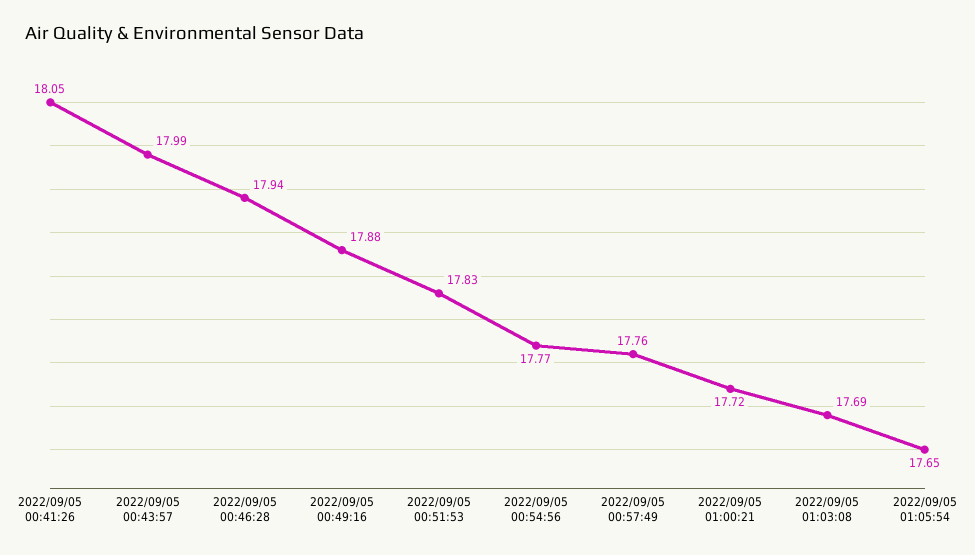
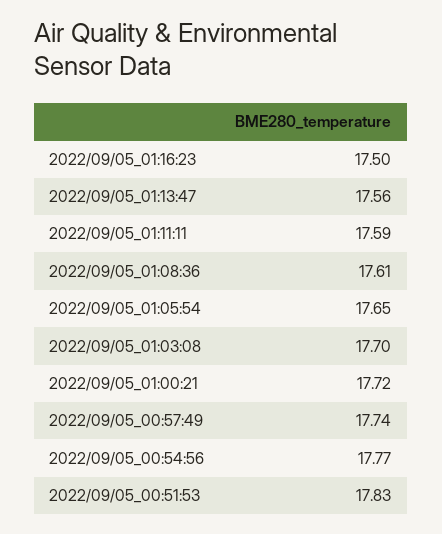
2022/09/05 00:41:26: 18.05 -> none
2022/09/05 00:43:57: 17.99 -> none
2022/09/05 00:46:28: 17.94 -> none
2022/09/05 00:49:16: 17.88 -> none
2022/09/05 00:57:49: 17.76 -> 17.74
2022/09/05 01:03:08: 17.69 -> 17.7
2022/09/05_01:16:23: none -> 17.5
2022/09/05_01:13:47: none -> 17.56
2022/09/05_01:11:11: none -> 17.59
2022/09/05_01:08:36: none -> 17.61

